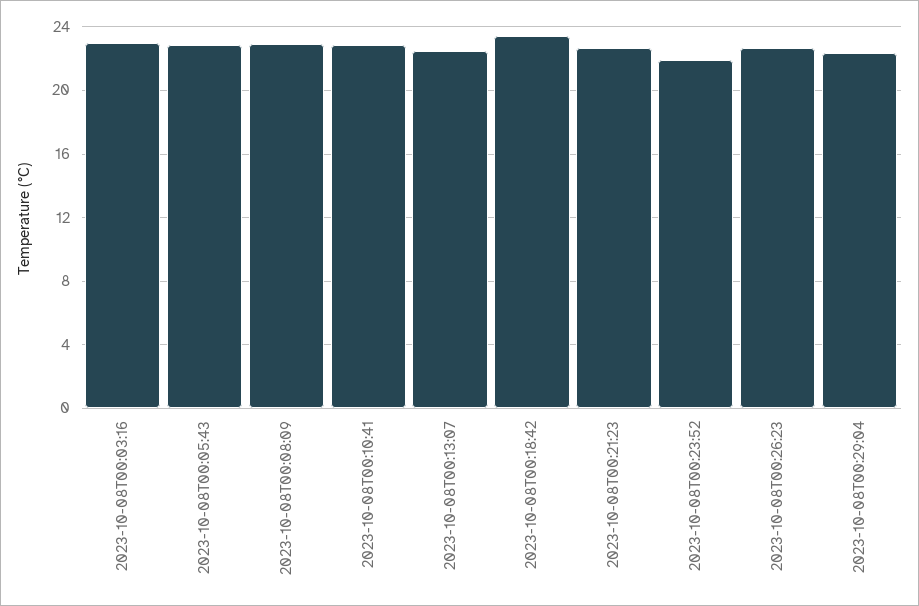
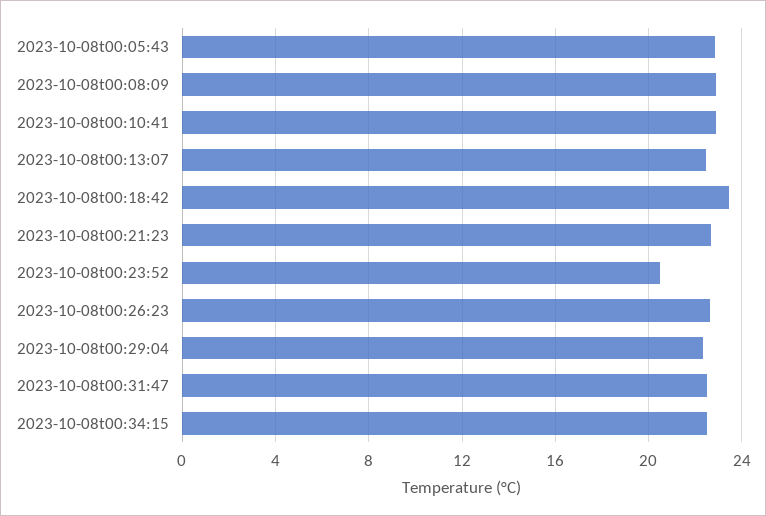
2023-10-08T00:03:16: 23 -> none
2023-10-08T00:23:52: 22 -> 20.5
2023-10-08t00:31:47: none -> 22.5
2023-10-08t00:34:15: none -> 22.5

